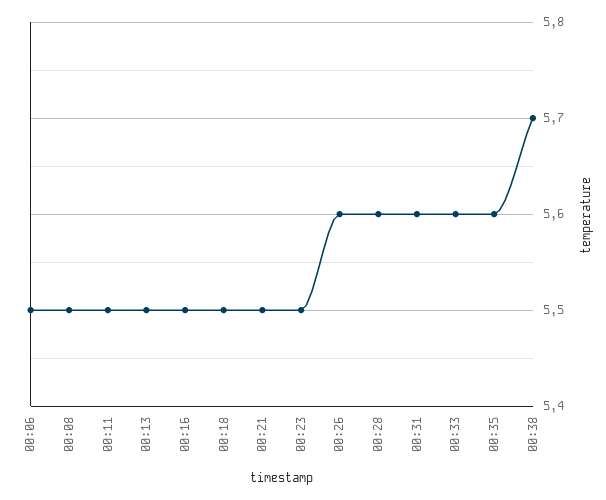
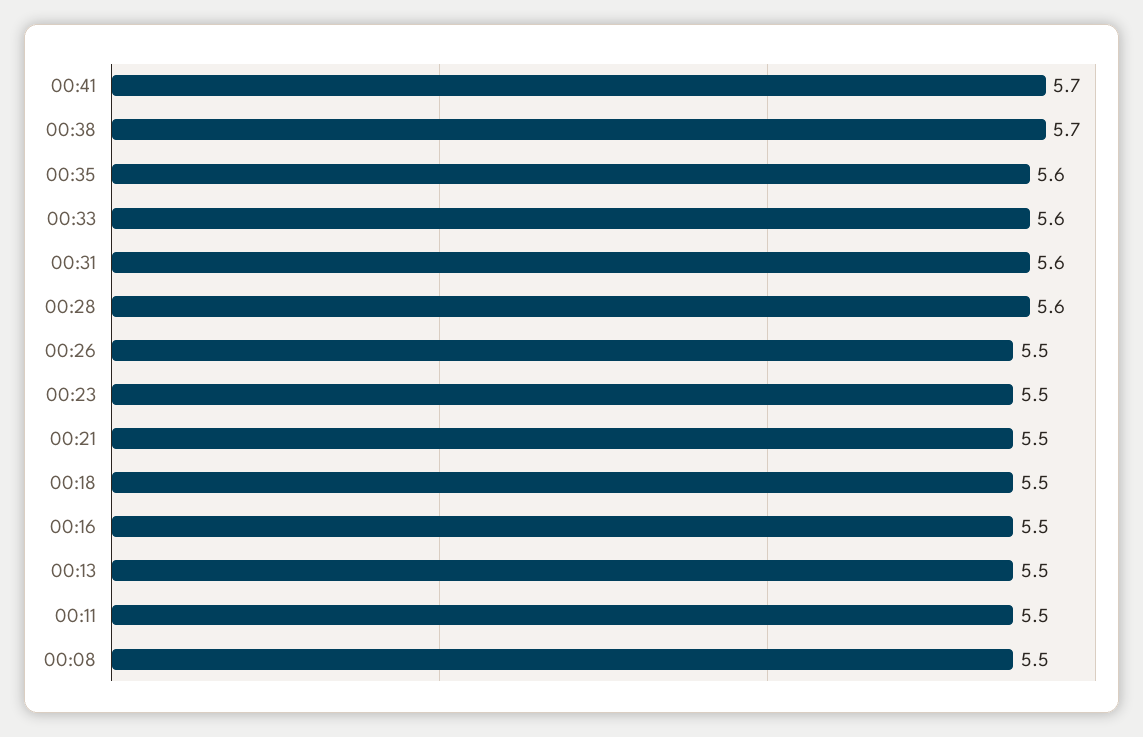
00:06: 5.5 -> none
00:26: 5.6 -> 5.5
00:41: none -> 5.7

